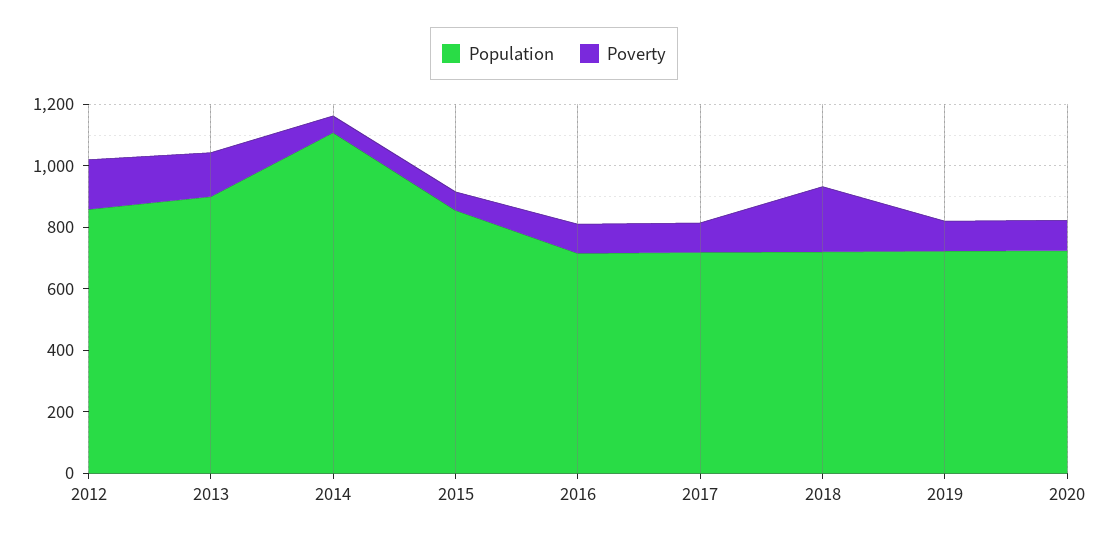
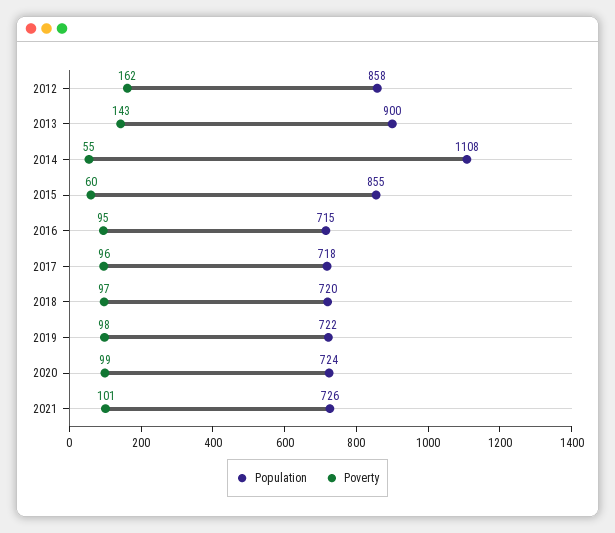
Poverty, 2018: 200 -> 97
Population, 2021: none -> 726
Poverty, 2021: none -> 101

